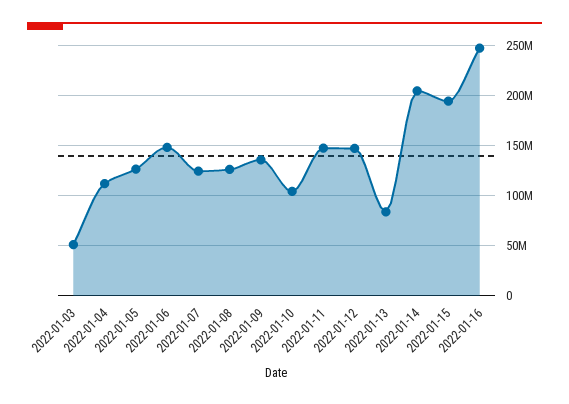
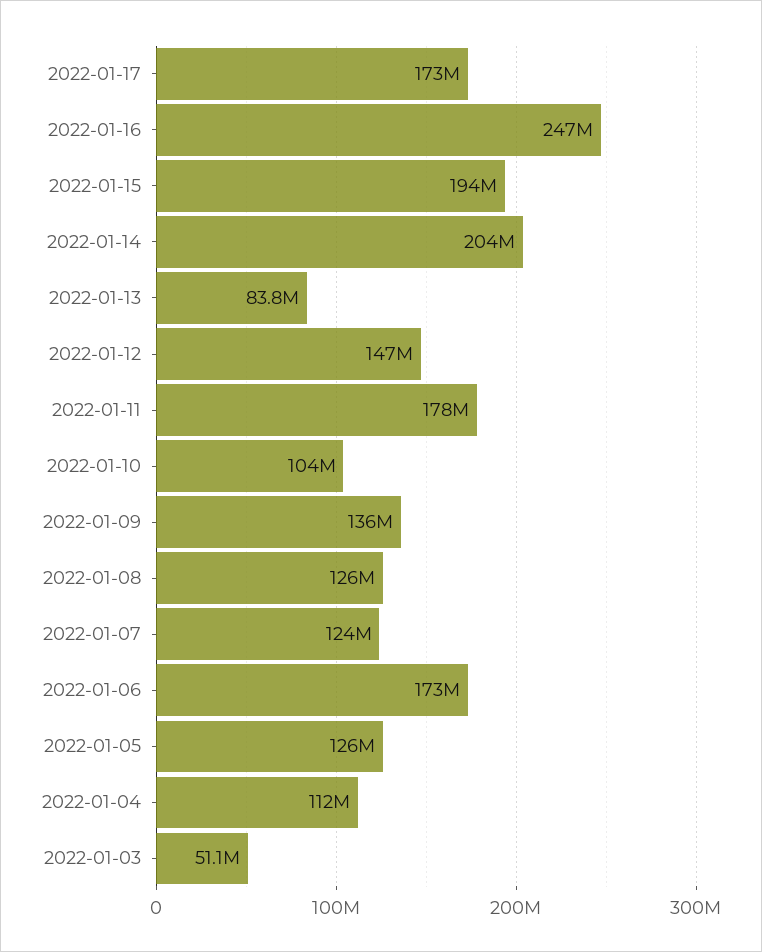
2022-01-06: 150000000 -> 173000000
2022-01-11: 150000000 -> 178000000
2022-01-17: none -> 173000000

